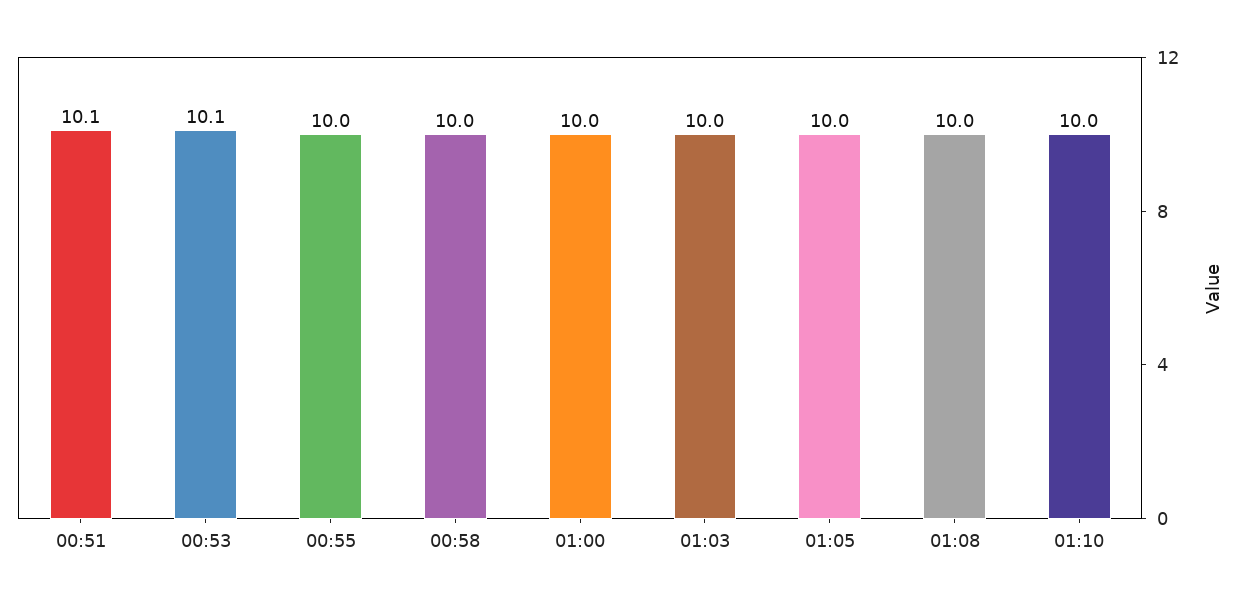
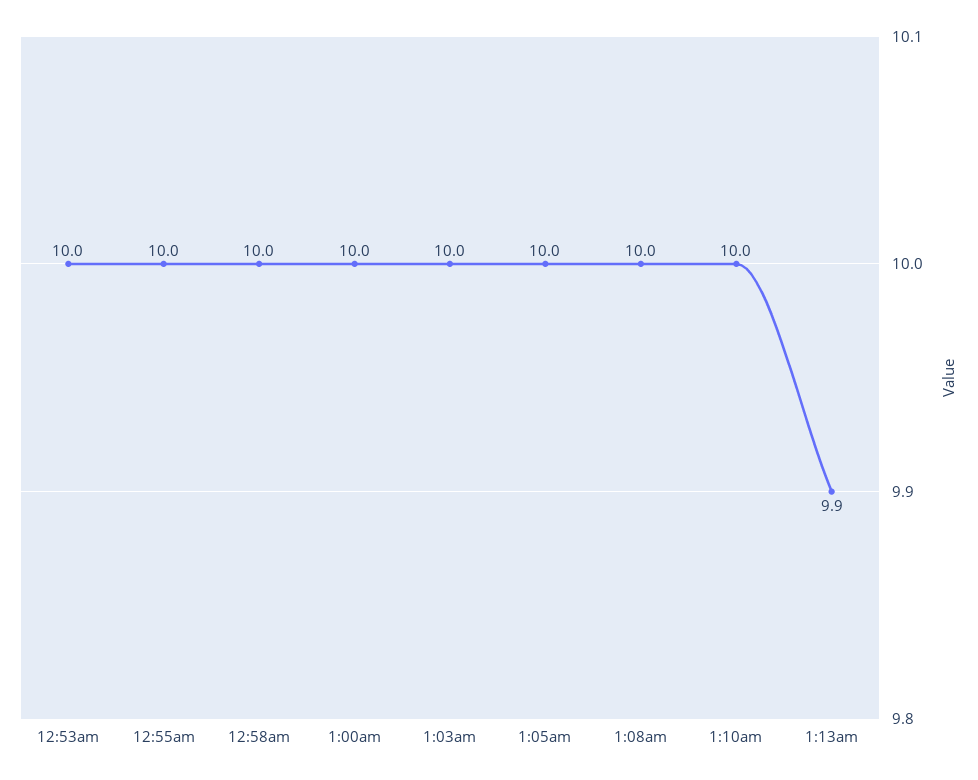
00:51: 10.1 -> none
00:53: 10.1 -> 10
1:13am: none -> 9.9

